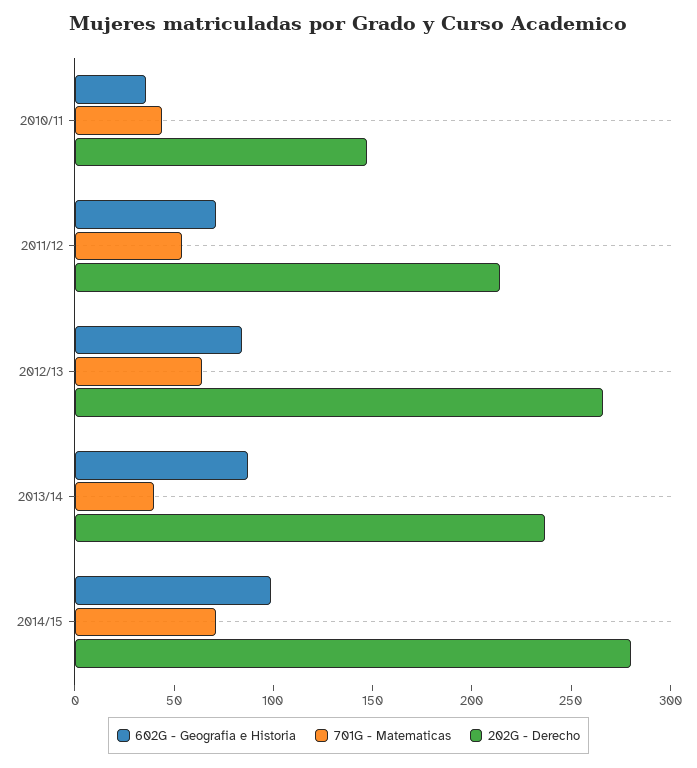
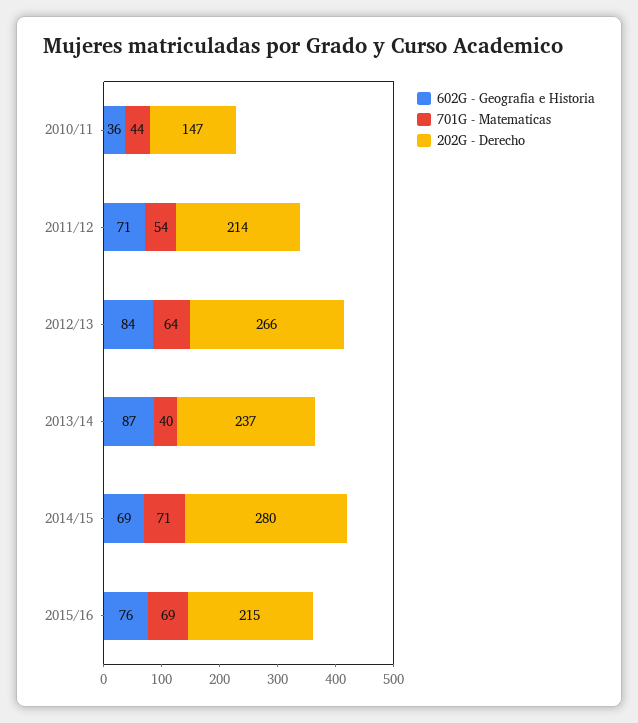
602G - Geografia e Historia, 2014/15: 100 -> 69
602G - Geografia e Historia, 2015/16: none -> 76
701G - Matematicas, 2015/16: none -> 69
202G - Derecho, 2015/16: none -> 215

